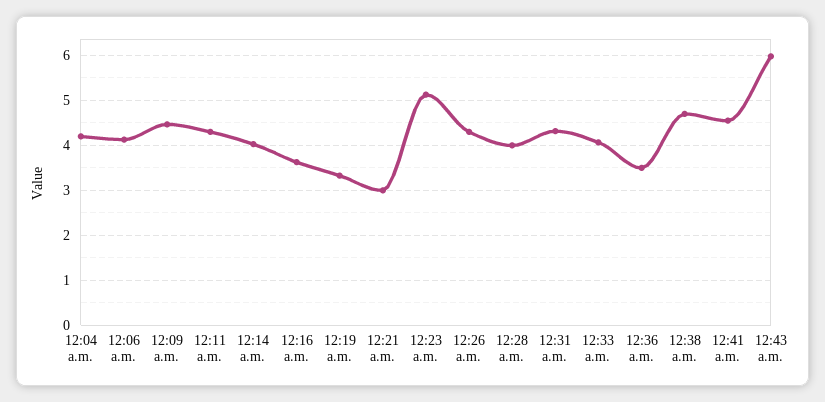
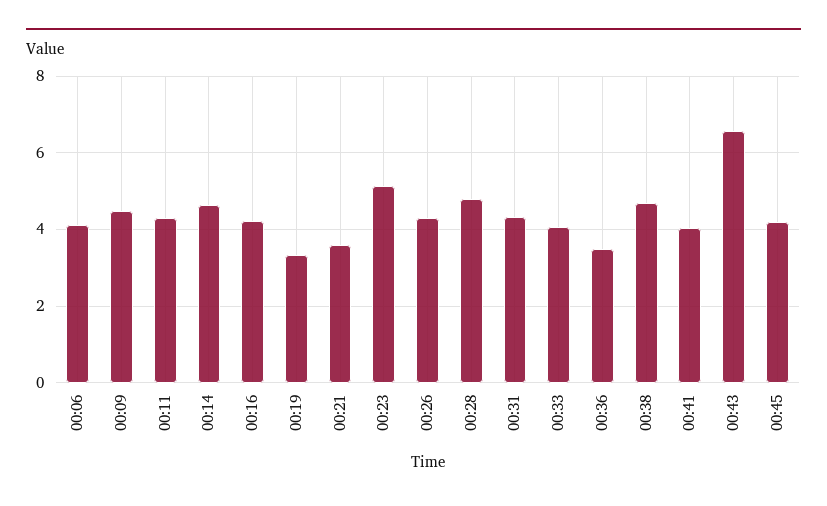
12:04 a.m.: 4.2 -> none
12:14 a.m.: 4 -> 4.6
12:16 a.m.: 3.6 -> 4.2
12:21 a.m.: 3 -> 3.6
12:28 a.m.: 4 -> 4.8
12:41 a.m.: 4.6 -> 4
12:43 a.m.: 6 -> 6.6
00:45: none -> 4.2

